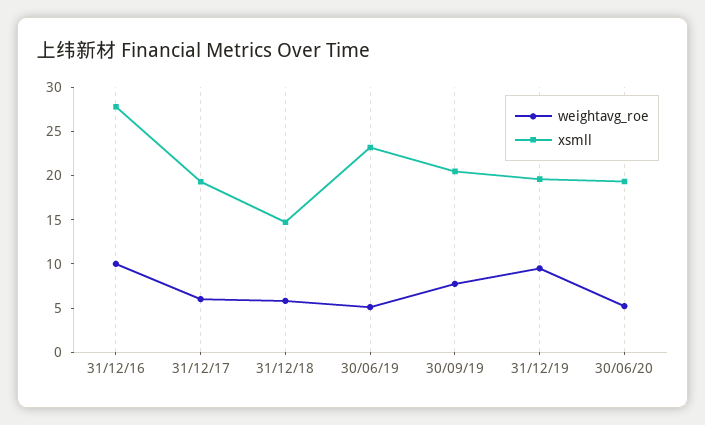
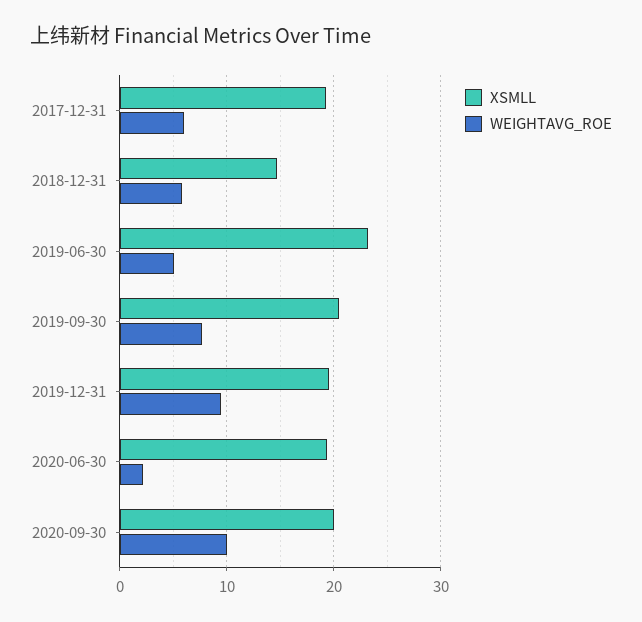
weightavg_roe, 31/12/16: 10 -> none
xsmll, 31/12/16: 28 -> none
weightavg_roe, 30/06/20: 5 -> 2
xsmll, 2020-09-30: none -> 20
weightavg_roe, 2020-09-30: none -> 10

